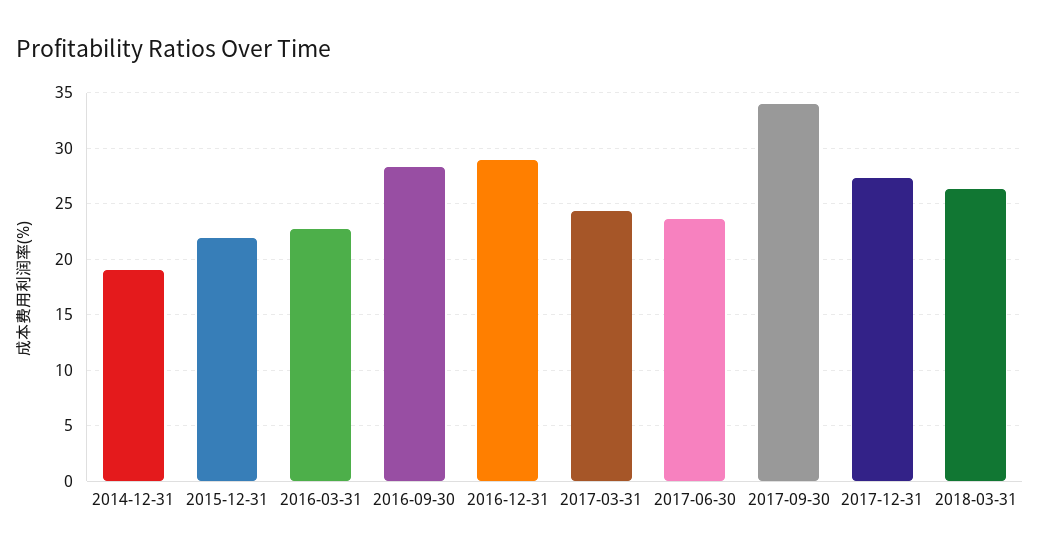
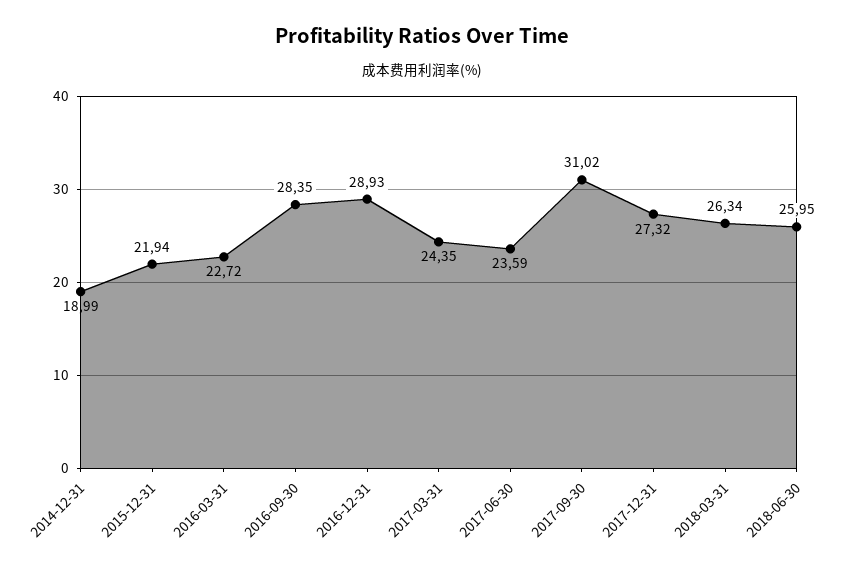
2017-09-30: 34 -> 31.02
2018-06-30: none -> 25.95

